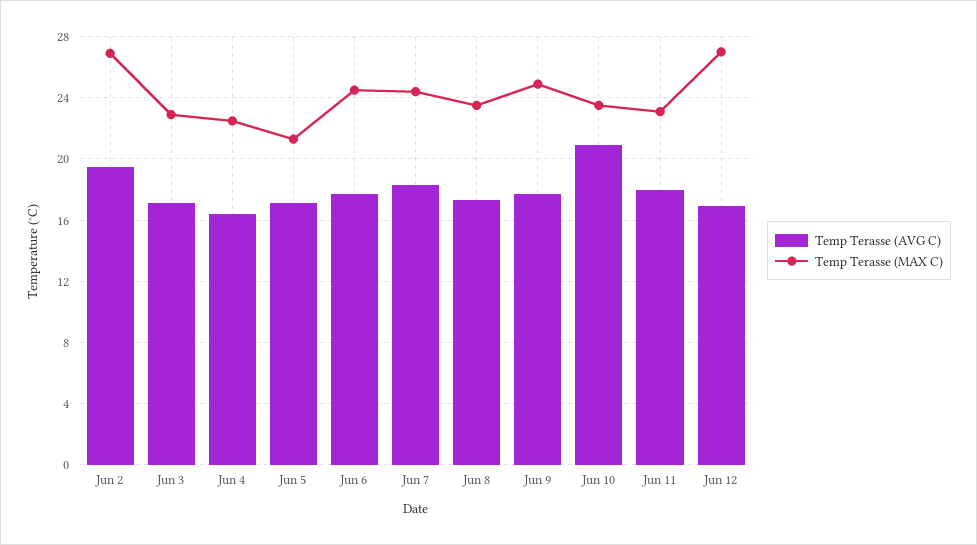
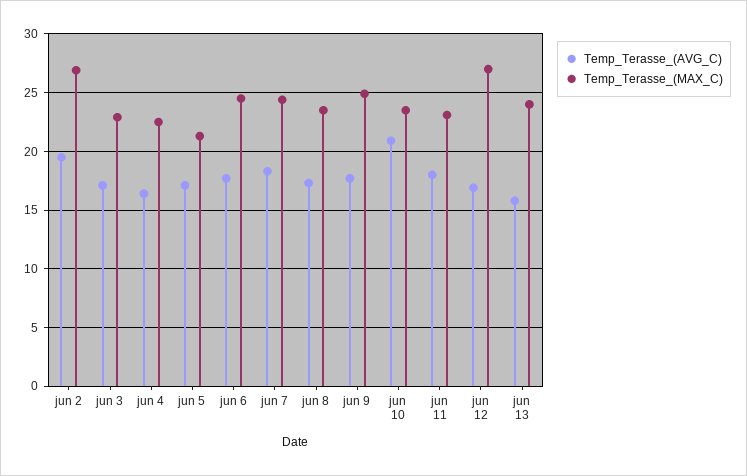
Temp Terasse (AVG C), jun 13: none -> 16
Temp Terasse (MAX C), jun 13: none -> 24

